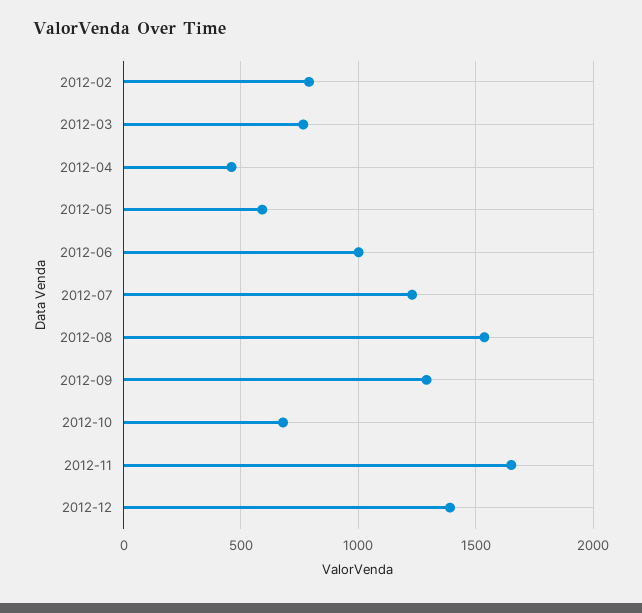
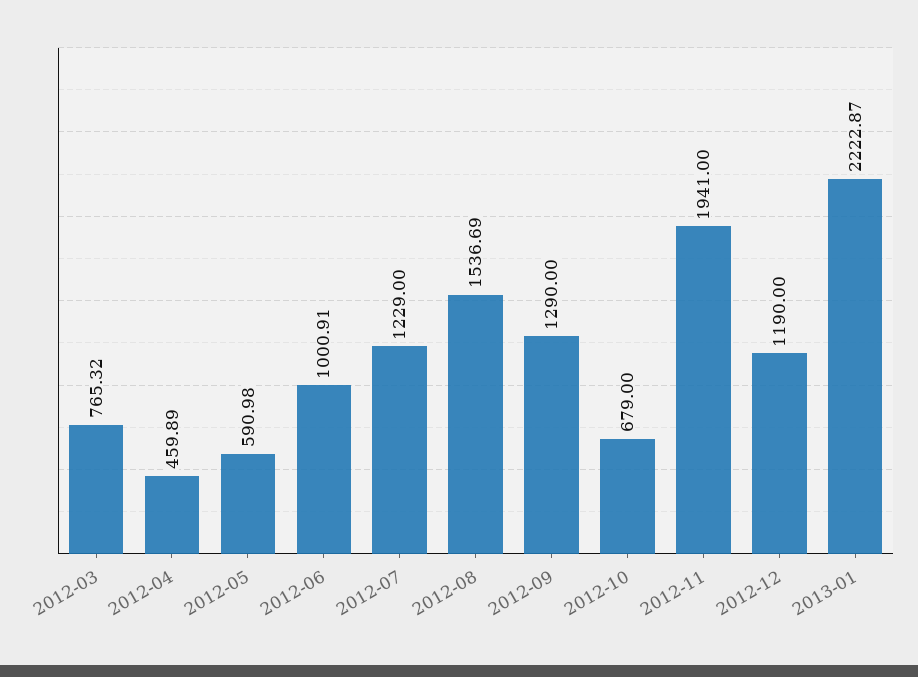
2012-02: 800 -> none
2012-11: 1650 -> 1941
2012-12: 1400 -> 1190
2013-01: none -> 2222.87

